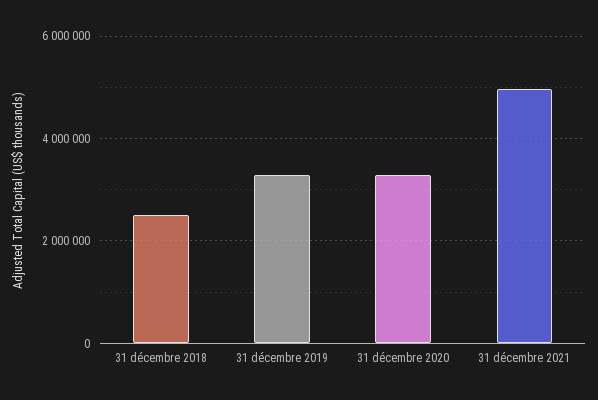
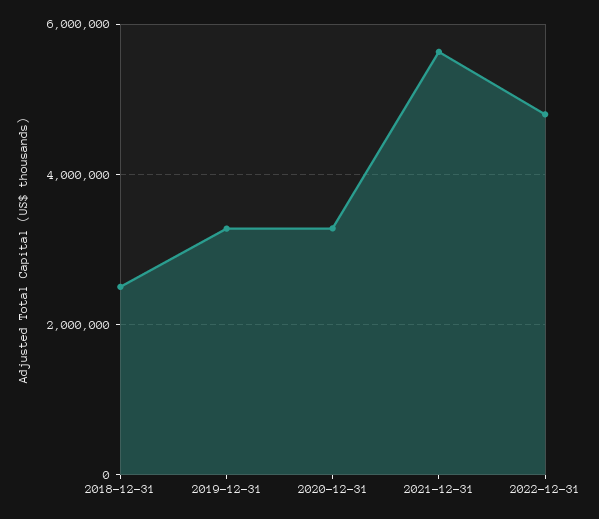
31 décembre 2021: 5000000 -> 5600000
2022-12-31: none -> 4800000

